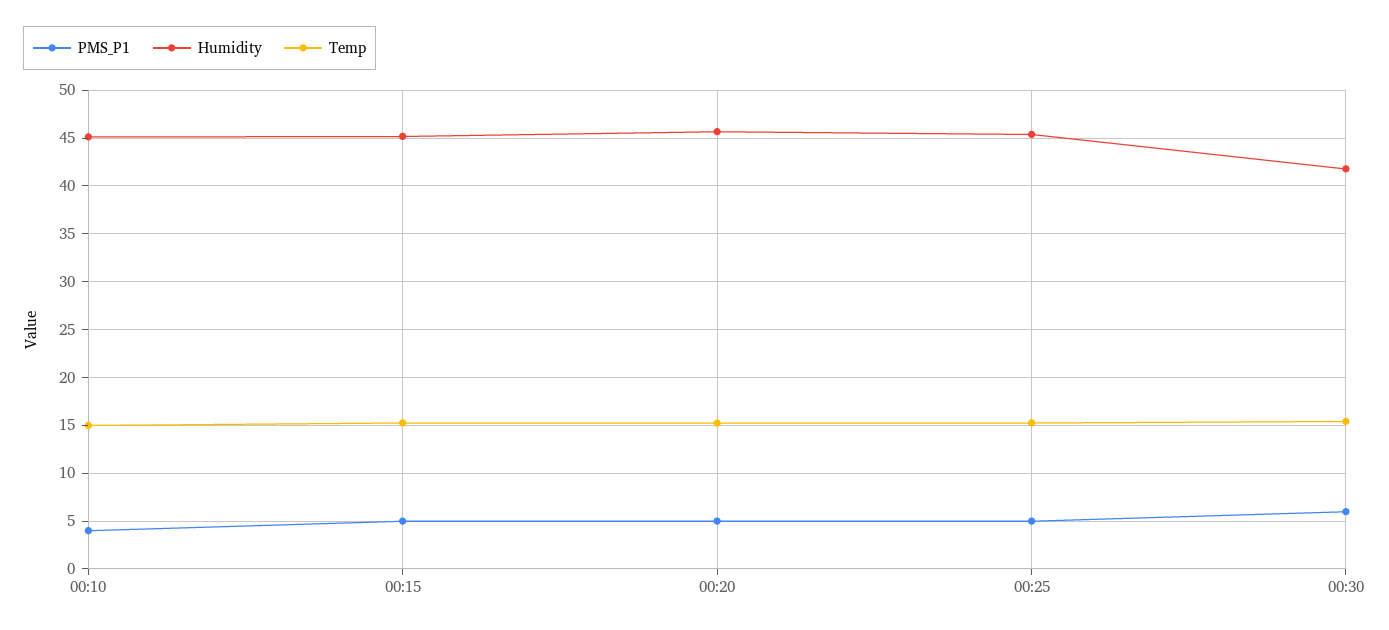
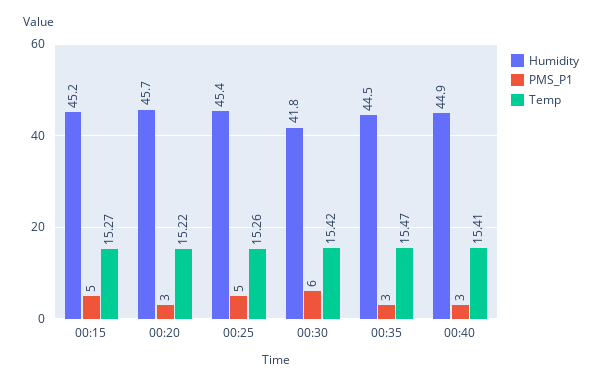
PMS_P1, 00:10: 4 -> none
Humidity, 00:10: 45 -> none
Temp, 00:10: 15 -> none
PMS_P1, 00:20: 5 -> 3
Humidity, 00:35: none -> 44.5
PMS_P1, 00:35: none -> 3
Temp, 00:35: none -> 15.47
Humidity, 00:40: none -> 44.9
PMS_P1, 00:40: none -> 3
Temp, 00:40: none -> 15.41

